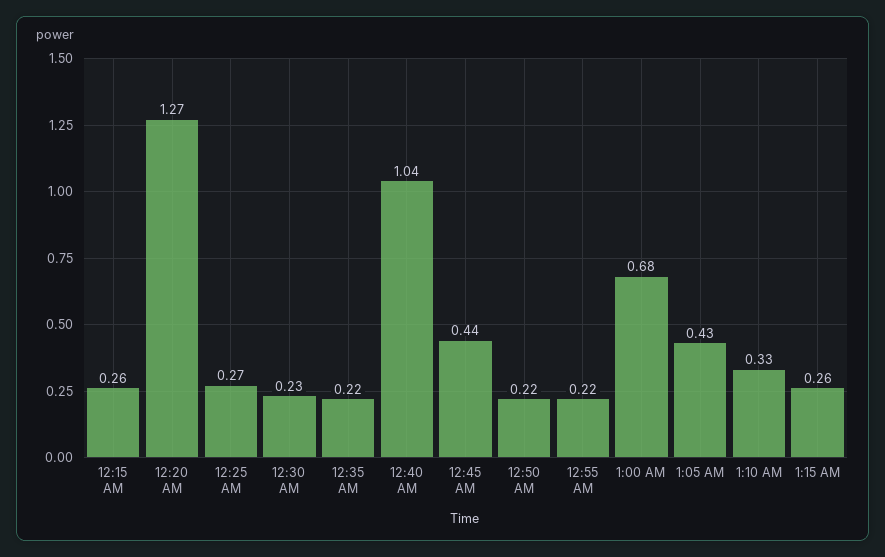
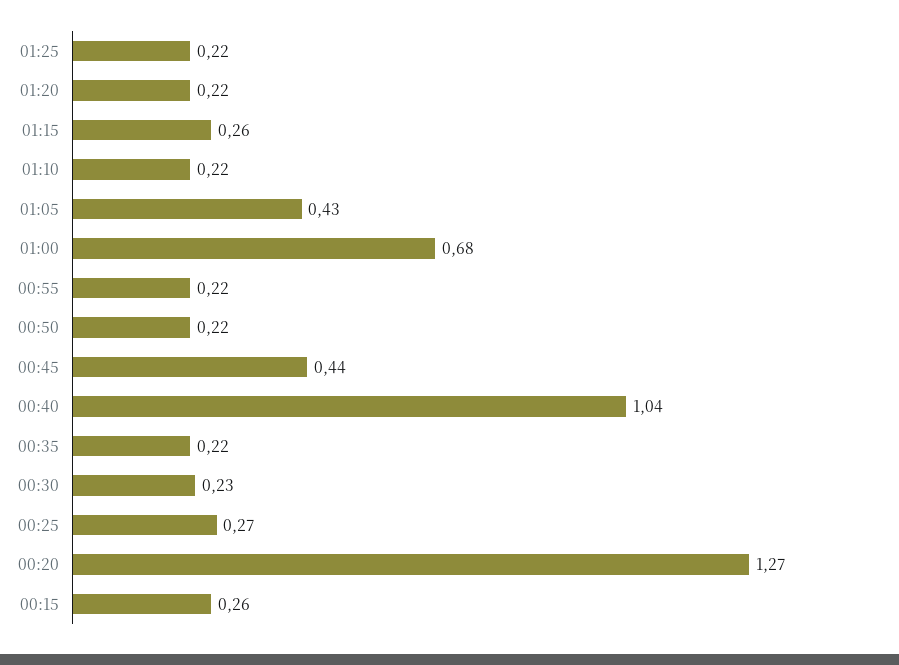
1:10 AM: 0.33 -> 0.22
01:25: none -> 0.22
01:20: none -> 0.22

